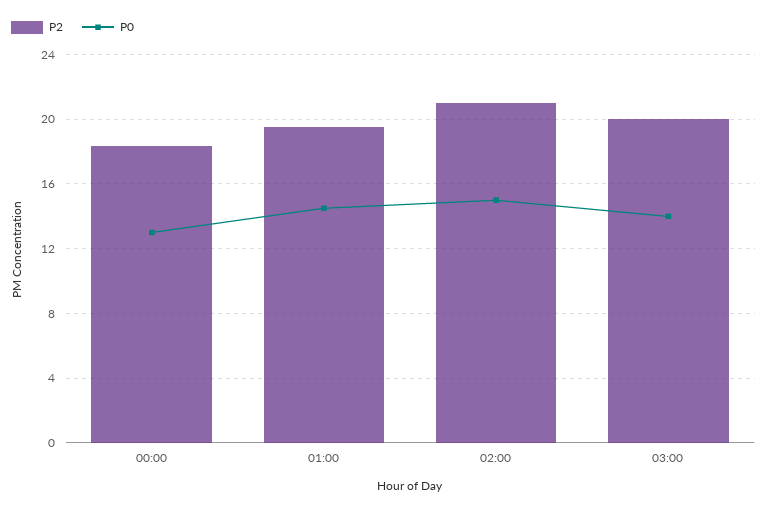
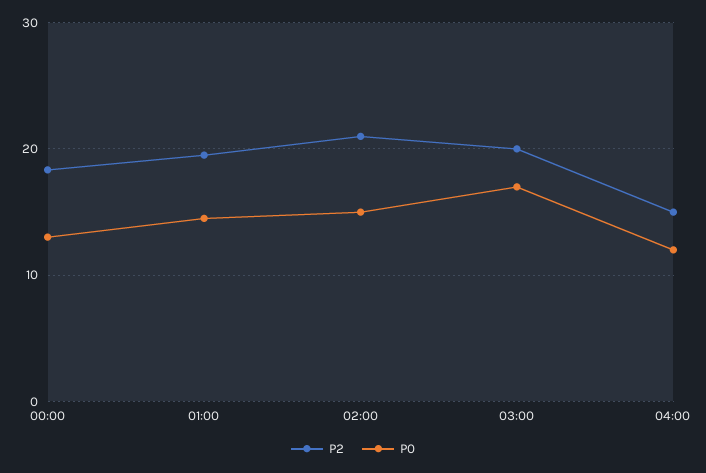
P0, 03:00: 14 -> 17
P2, 04:00: none -> 15
P0, 04:00: none -> 12

